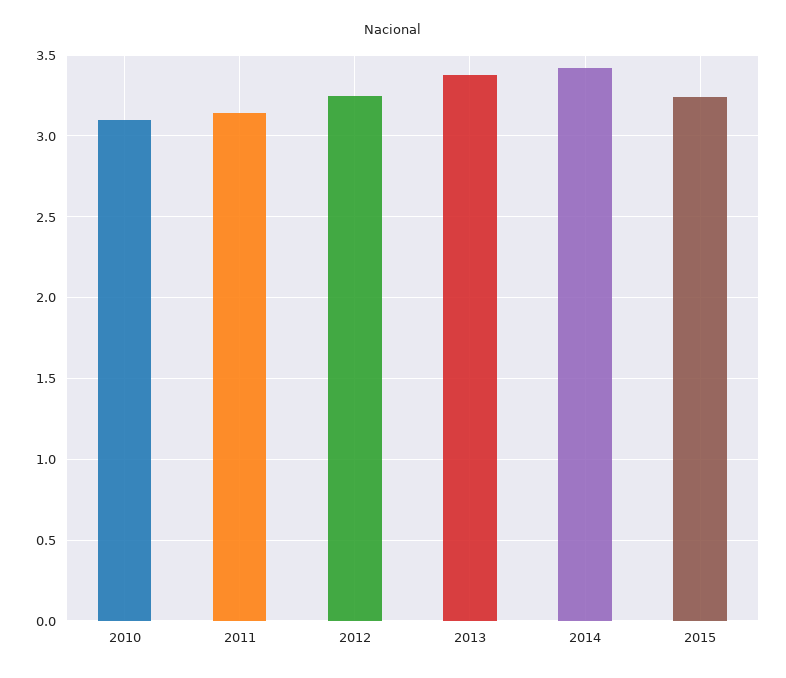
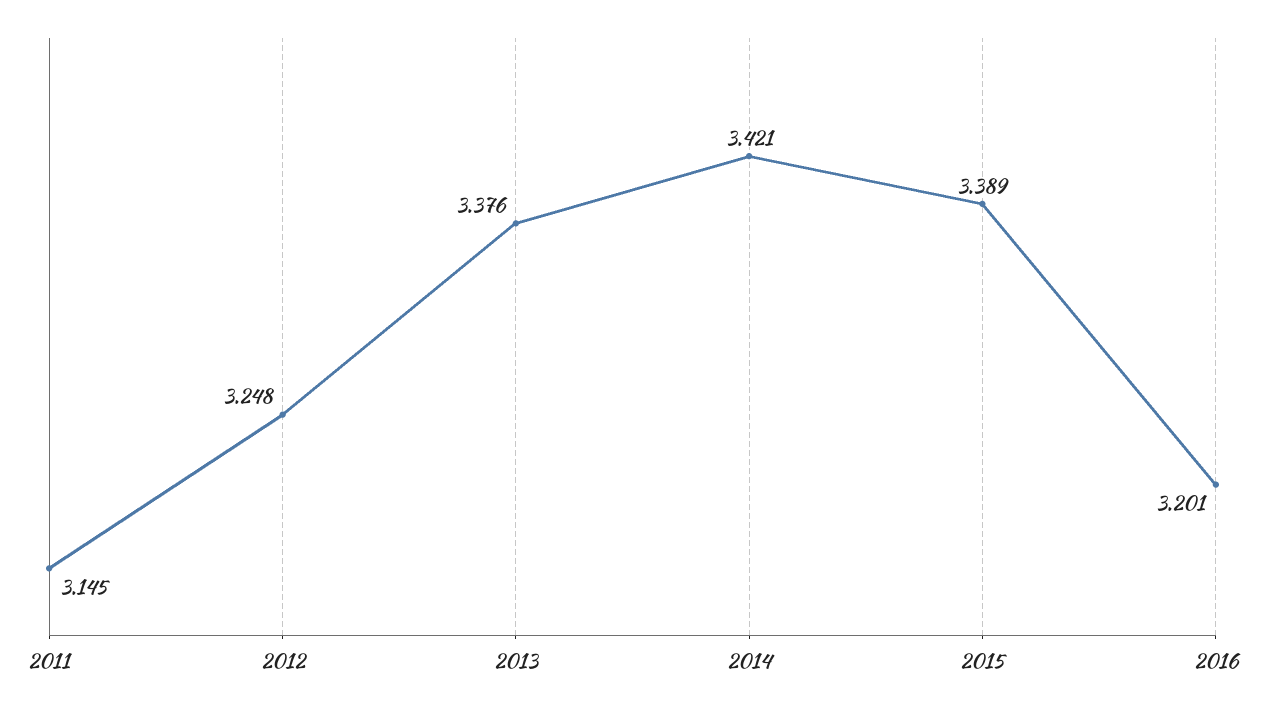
2010: 3.1 -> none
2015: 3.25 -> 3.389
2016: none -> 3.201

